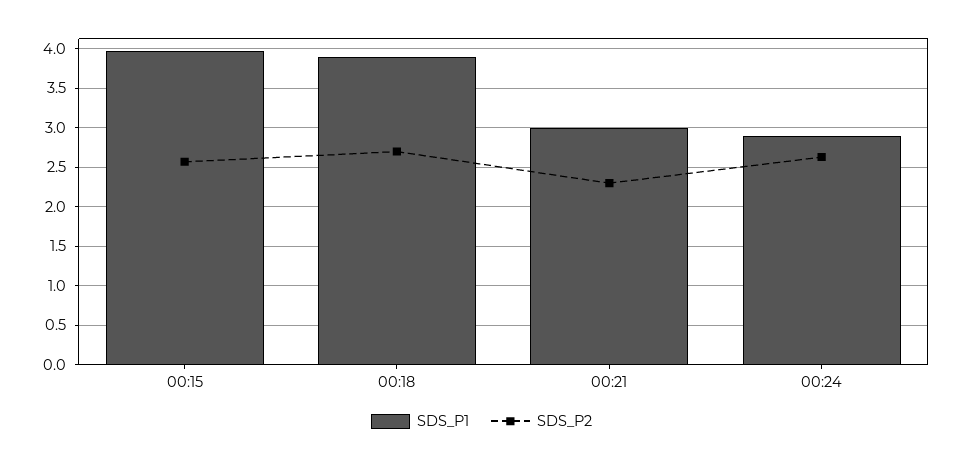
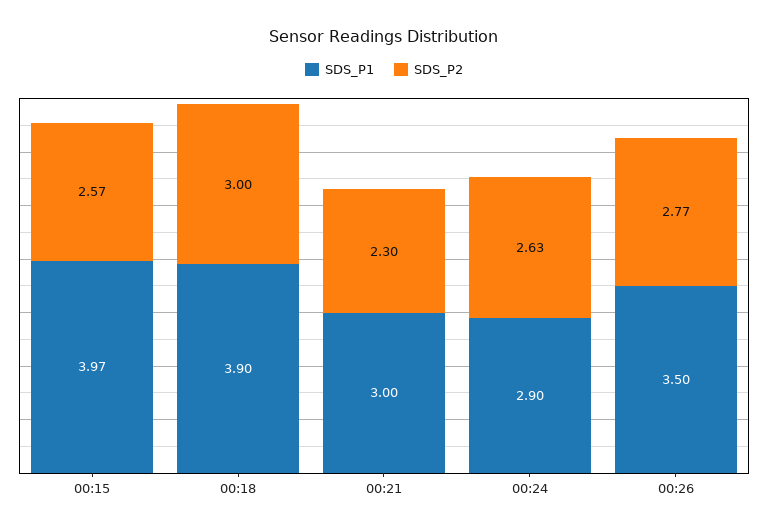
SDS_P2, 00:18: 2.7 -> 3
SDS_P1, 00:26: none -> 3.5
SDS_P2, 00:26: none -> 2.77

